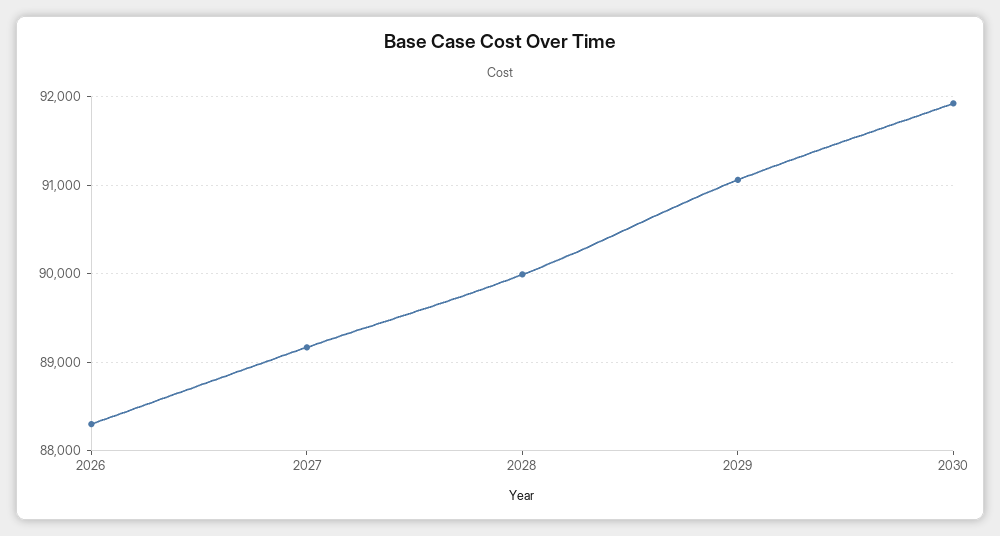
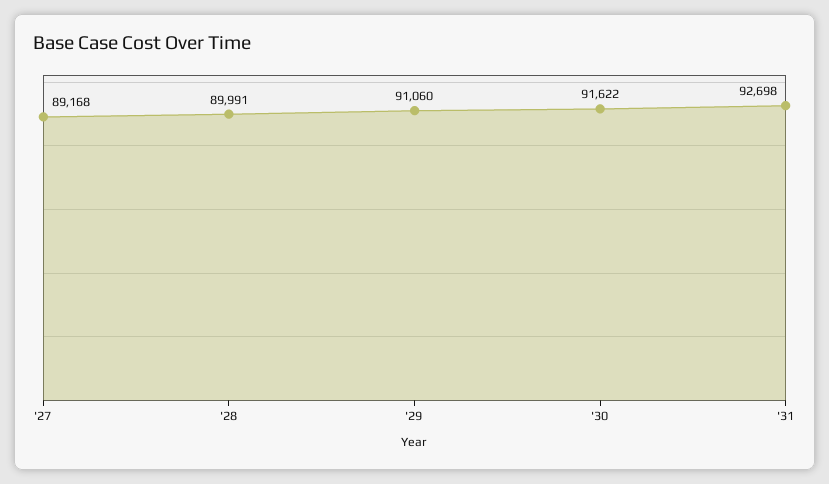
2026: 88300 -> none
2030: 91900 -> 91622
'31: none -> 92698

